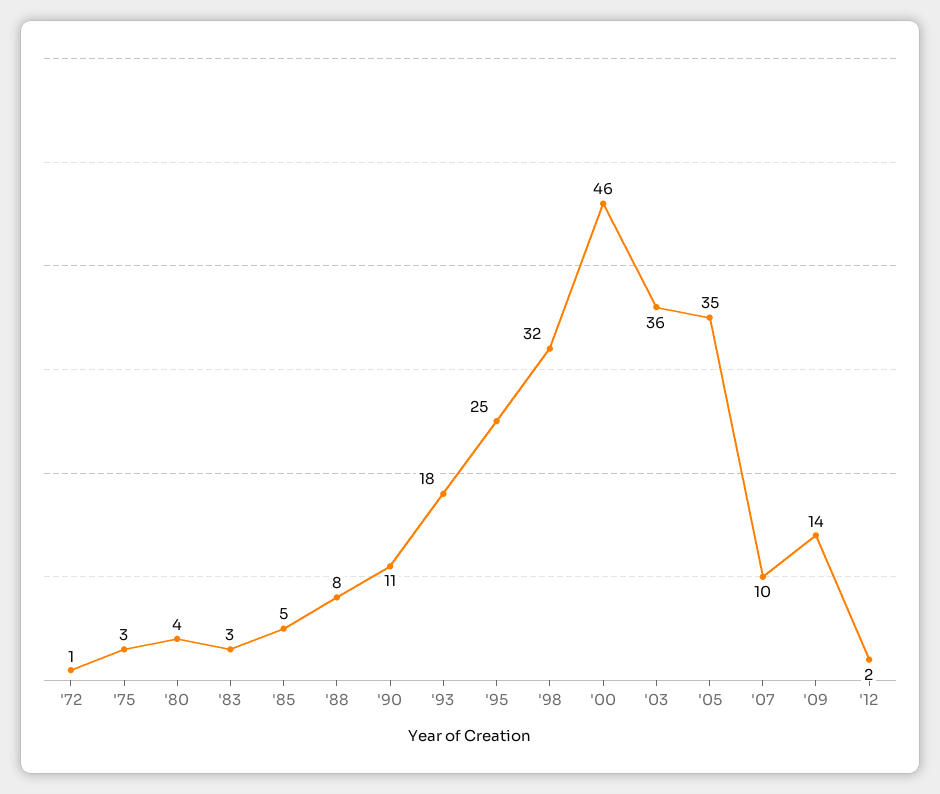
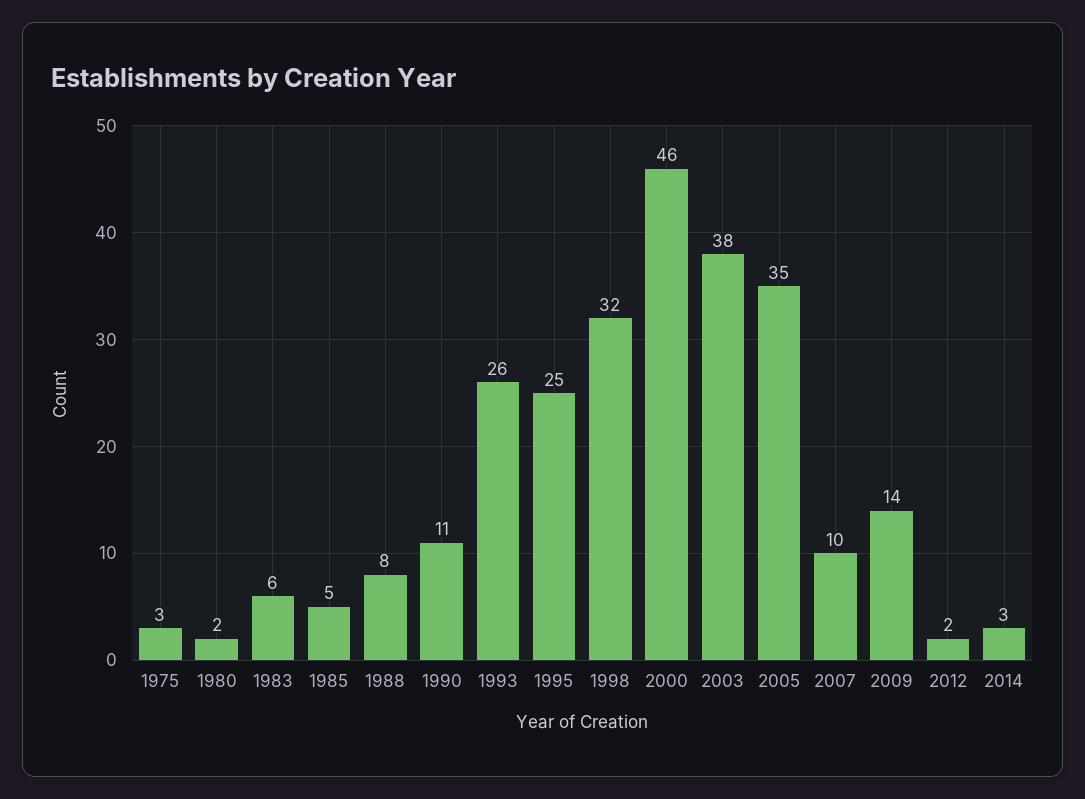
'72: 1 -> none
'80: 4 -> 2
'83: 3 -> 6
'93: 18 -> 26
'03: 36 -> 38
2014: none -> 3

